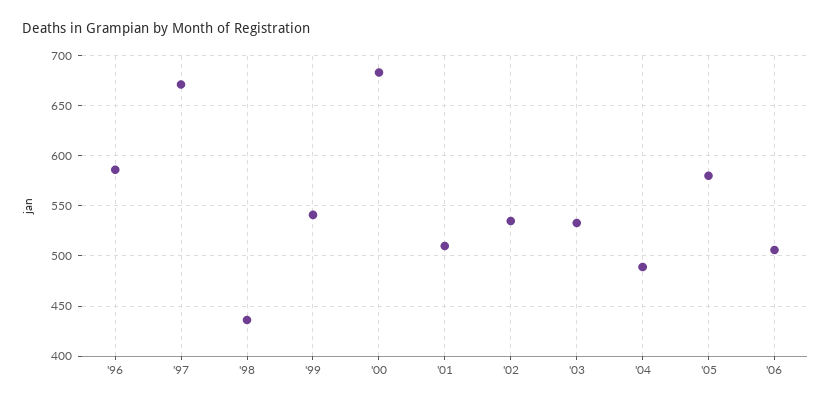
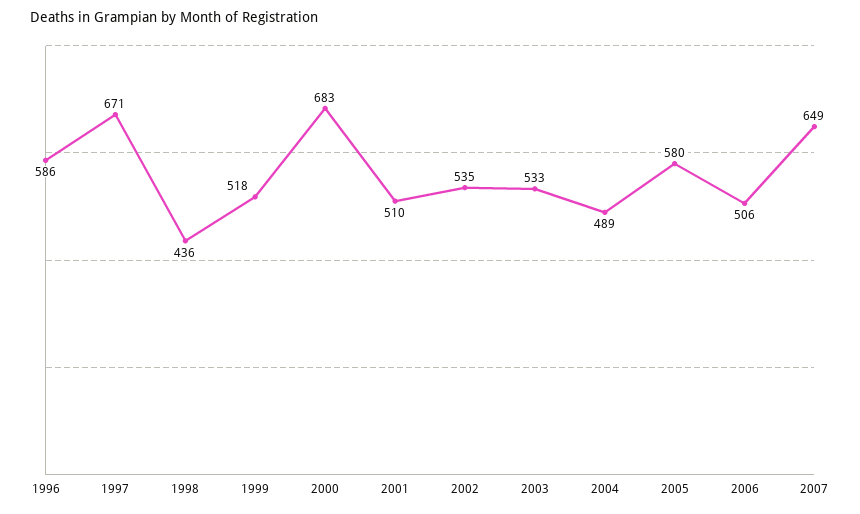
'99: 540 -> 518
2007: none -> 649

